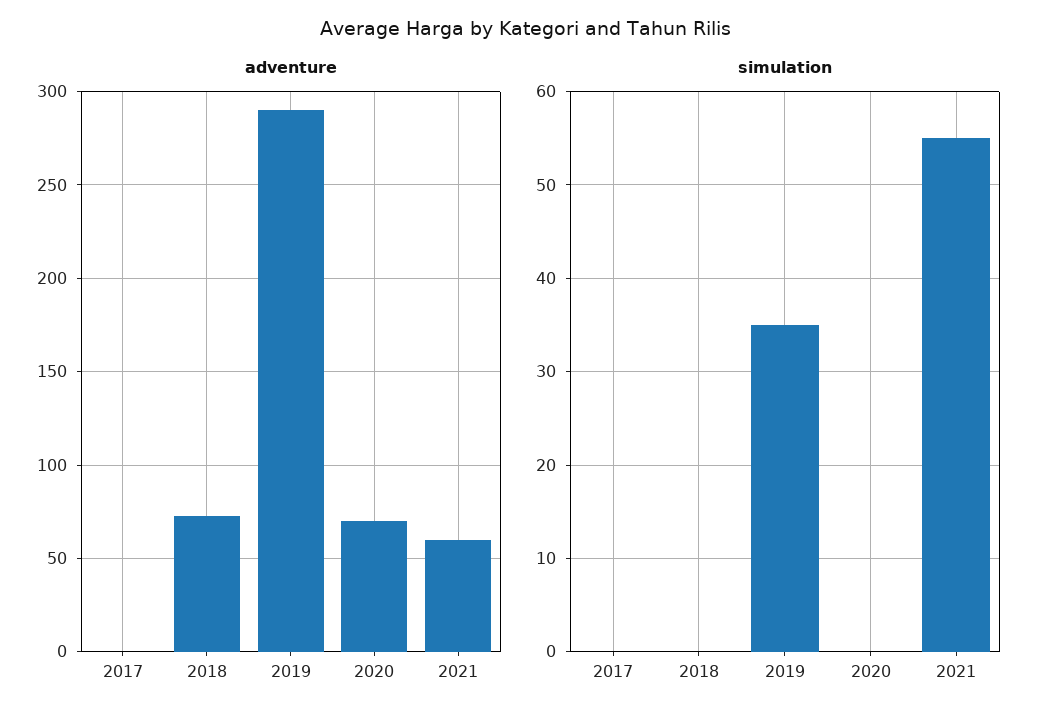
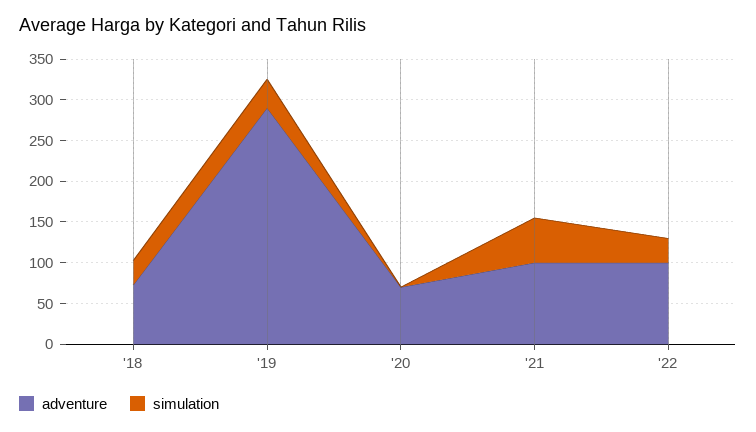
adventure, 2017: 0 -> none
adventure, 2021: 60 -> 100
simulation, 2017: 0 -> none
simulation, 2018: 0 -> 30
adventure, '22: none -> 100
simulation, '22: none -> 30

